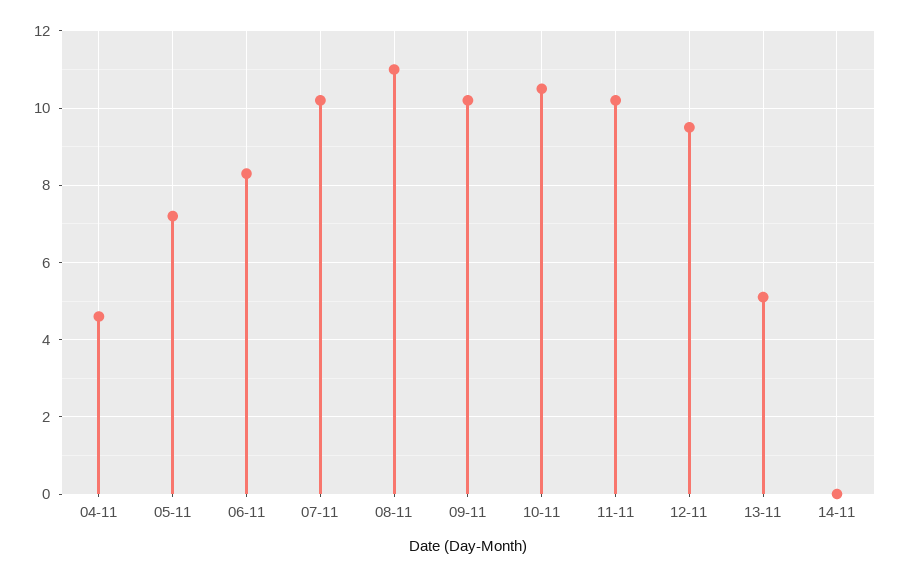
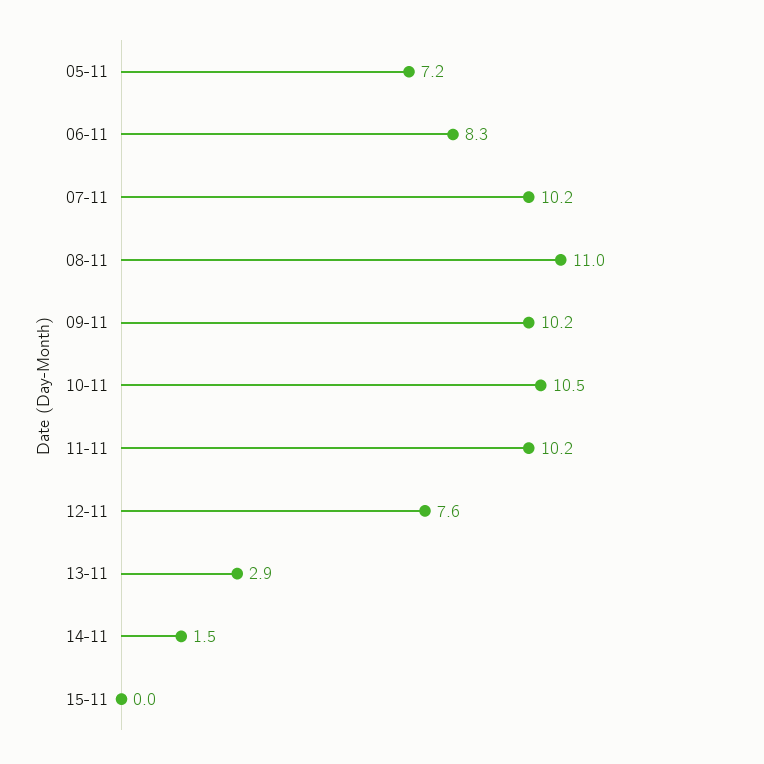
04-11: 4.5 -> none
12-11: 9.5 -> 7.6
13-11: 5 -> 2.9
14-11: 0 -> 1.5
15-11: none -> 0

